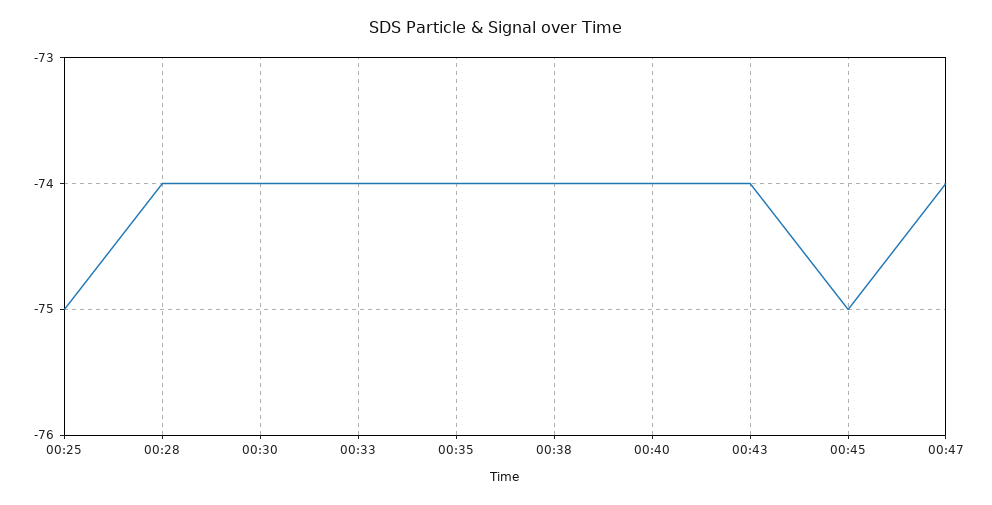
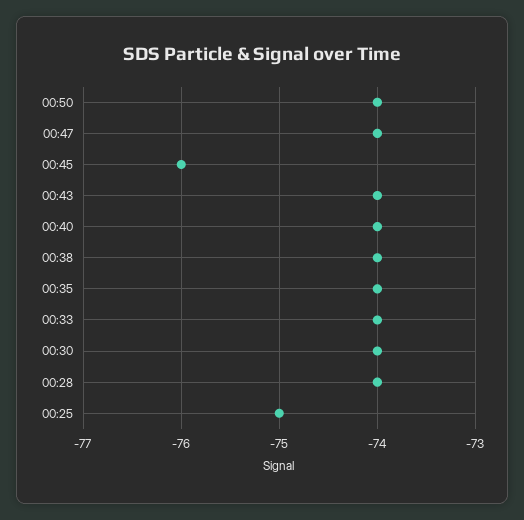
00:45: -75 -> -76
00:50: none -> -74

